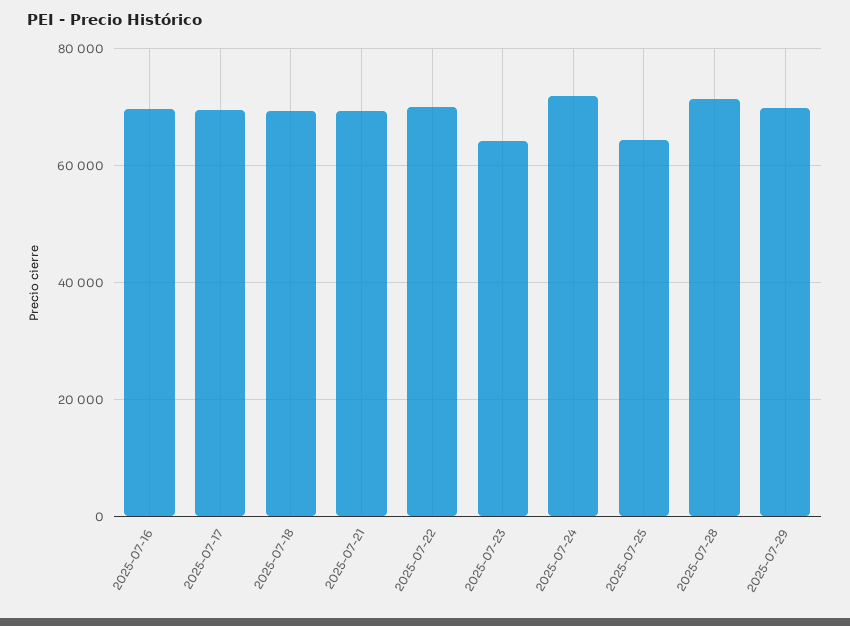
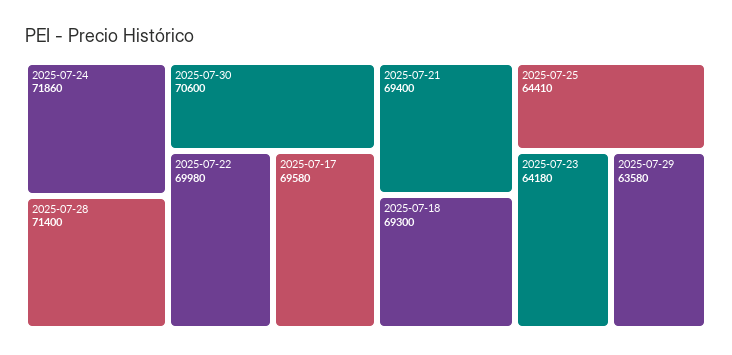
2025-07-16: 70000 -> none
2025-07-29: 70000 -> 63580
2025-07-30: none -> 70600

